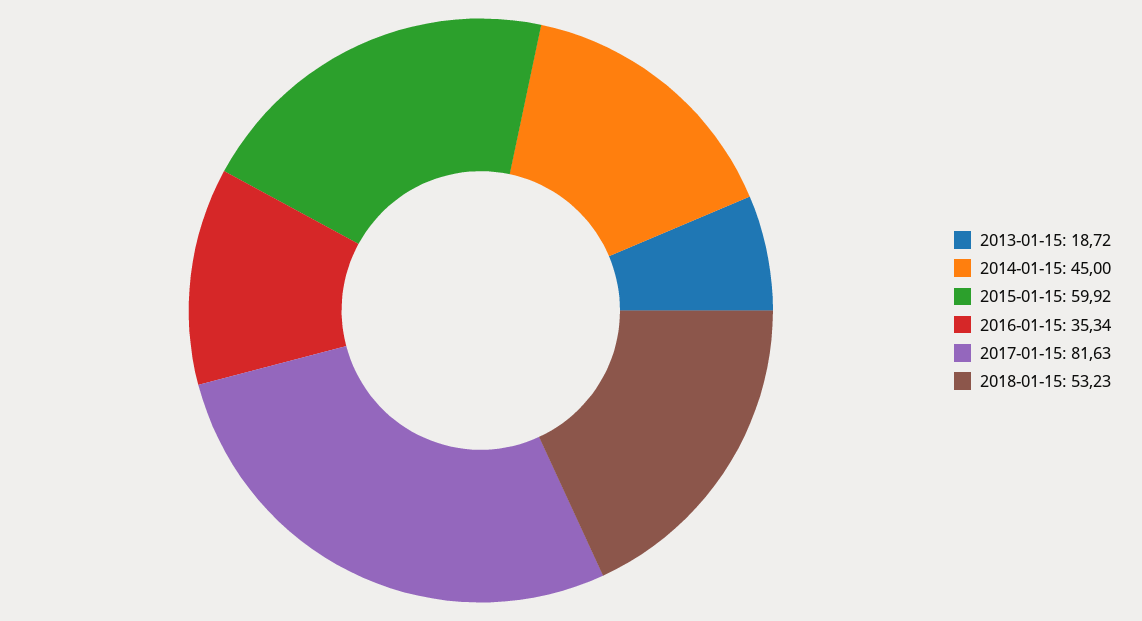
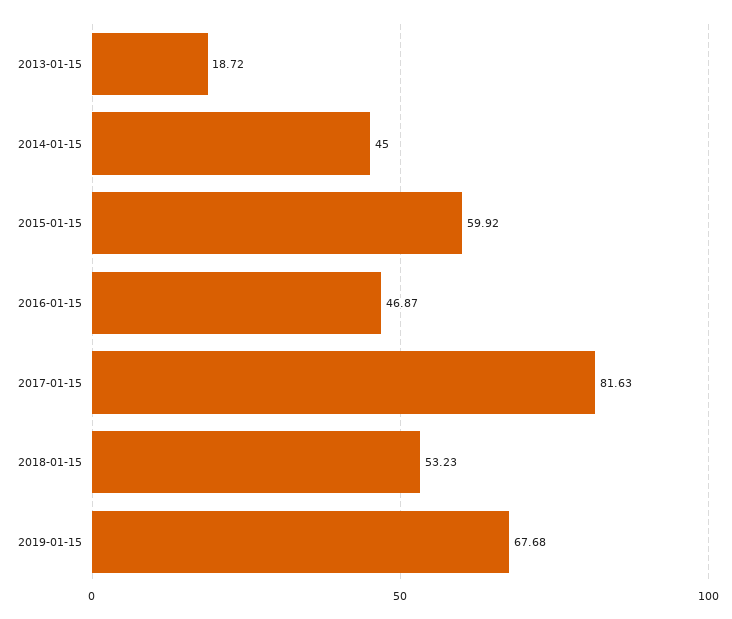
2016-01-15: 35.34 -> 46.87
2019-01-15: none -> 67.68

